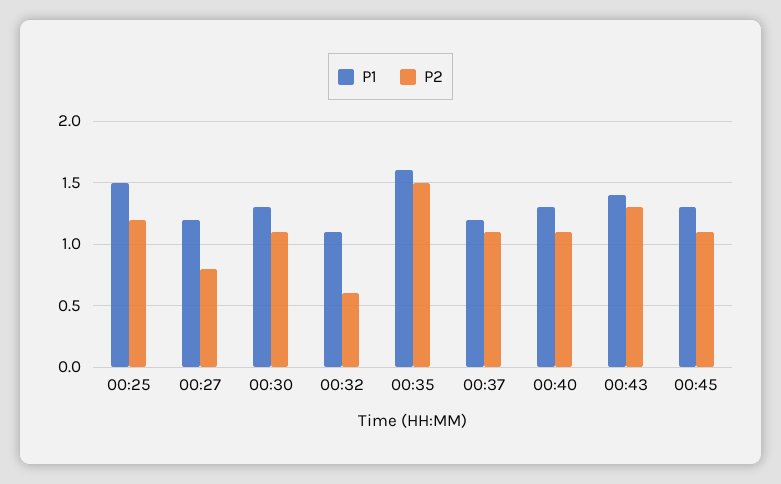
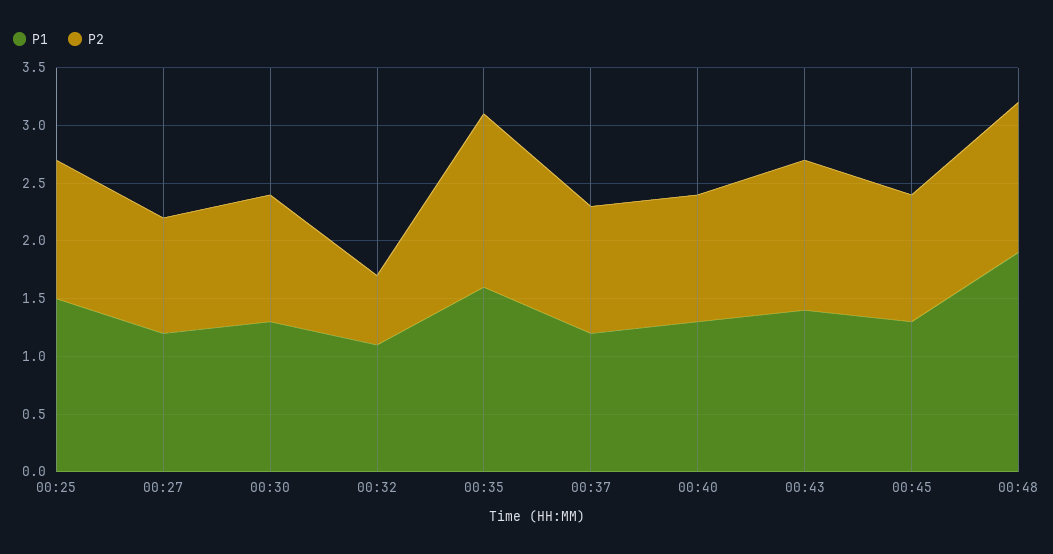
P2, 00:27: 0.8 -> 1
P1, 00:48: none -> 1.9
P2, 00:48: none -> 1.3

